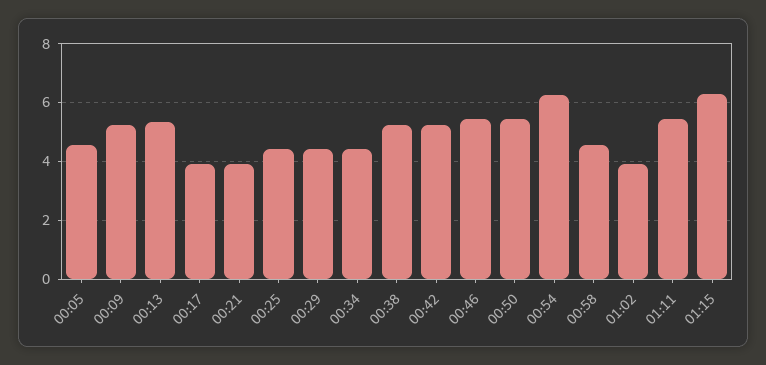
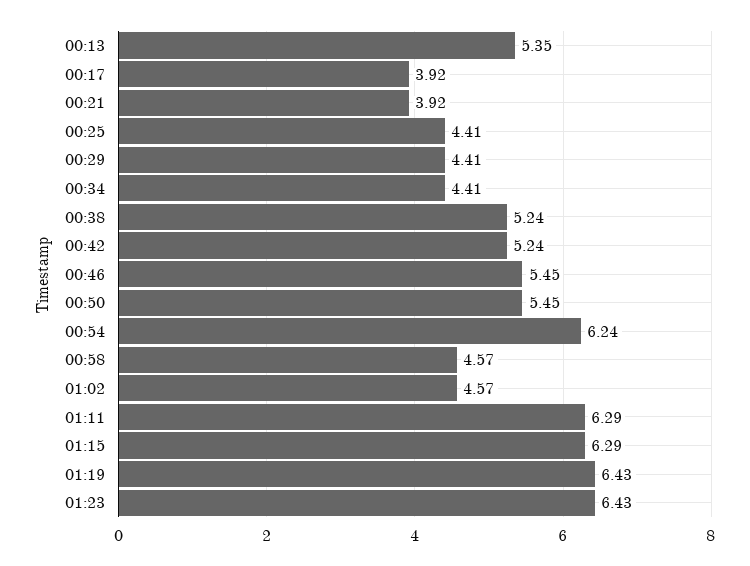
00:05: 4.5 -> none
00:09: 5.25 -> none
01:02: 4 -> 4.57
01:11: 5.5 -> 6.29
01:19: none -> 6.43
01:23: none -> 6.43

